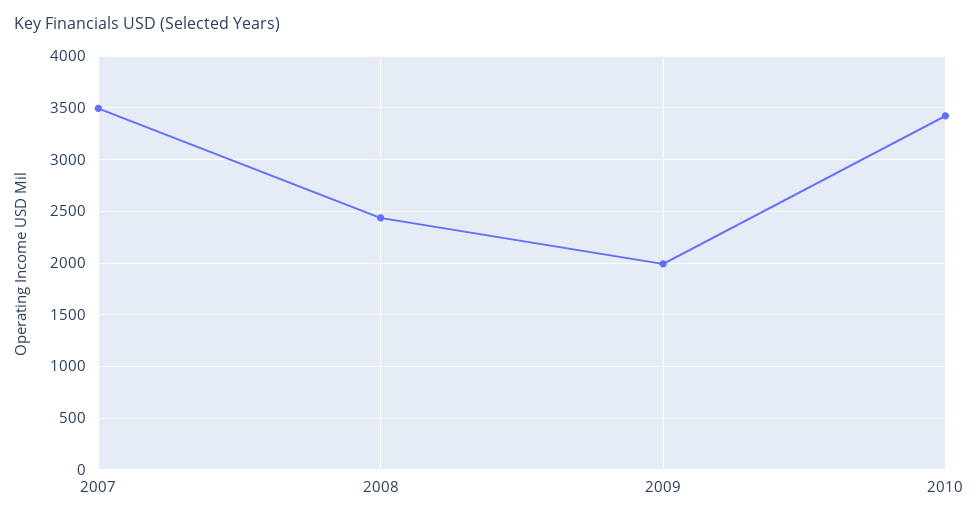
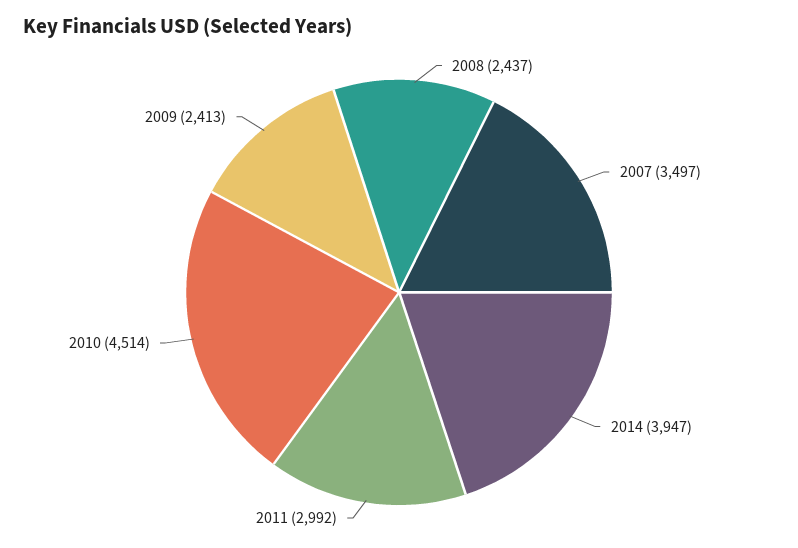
2009: 2000 -> 2413
2010: 3400 -> 4514
2014: none -> 3947
2011: none -> 2992

